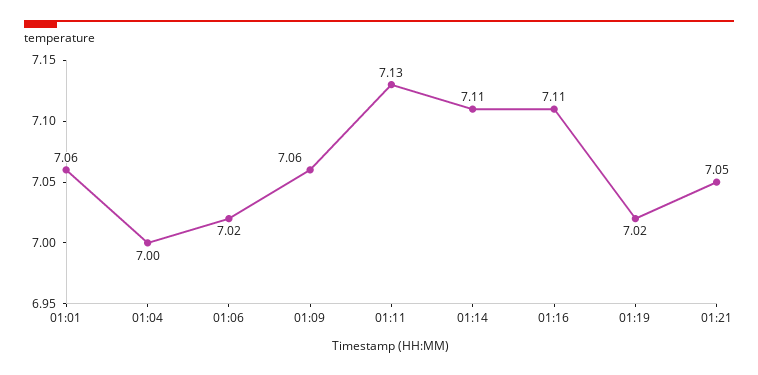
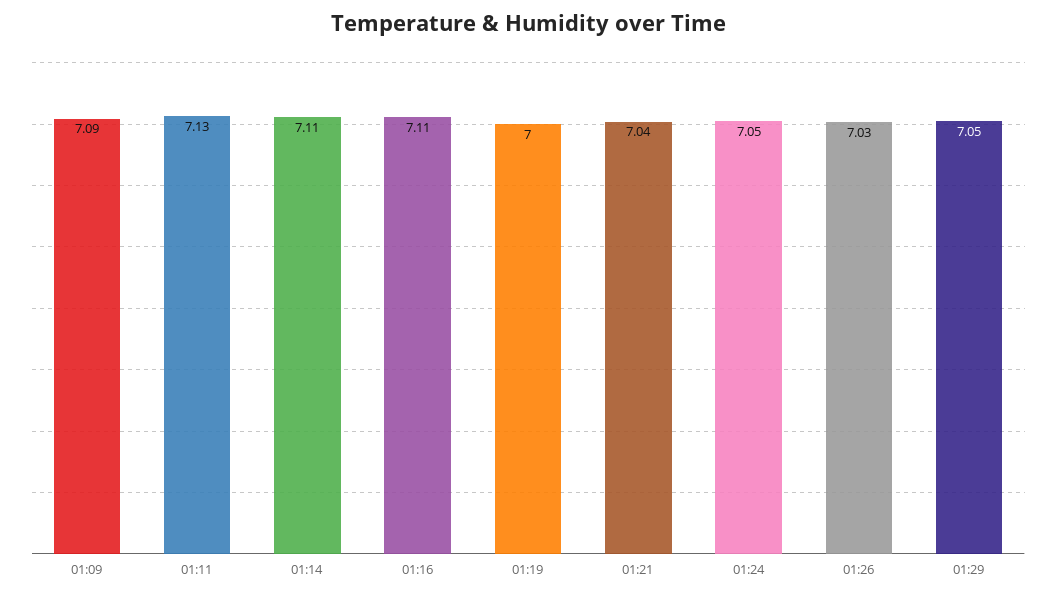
01:01: 7.06 -> none
01:04: 7 -> none
01:06: 7.02 -> none
01:09: 7.06 -> 7.09
01:19: 7.02 -> 7
01:21: 7.05 -> 7.04
01:24: none -> 7.05
01:26: none -> 7.03
01:29: none -> 7.05

